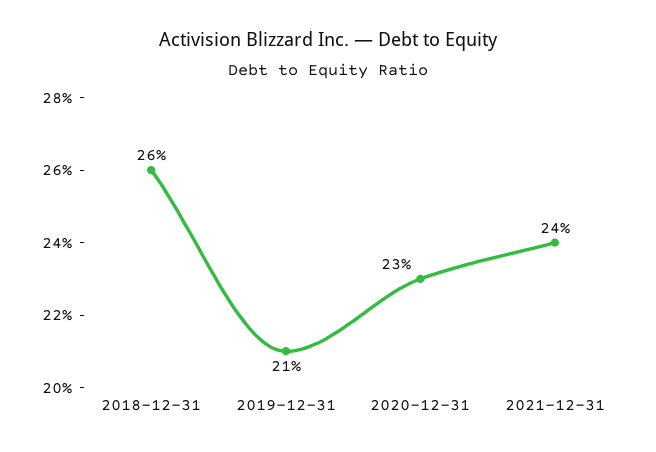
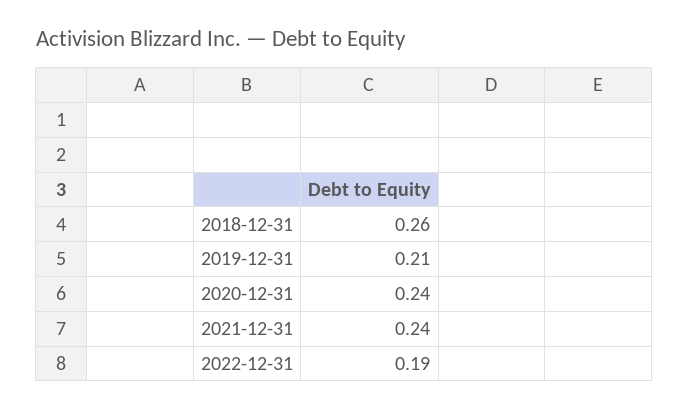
2020-12-31: 0.23 -> 0.24
2022-12-31: none -> 0.19

